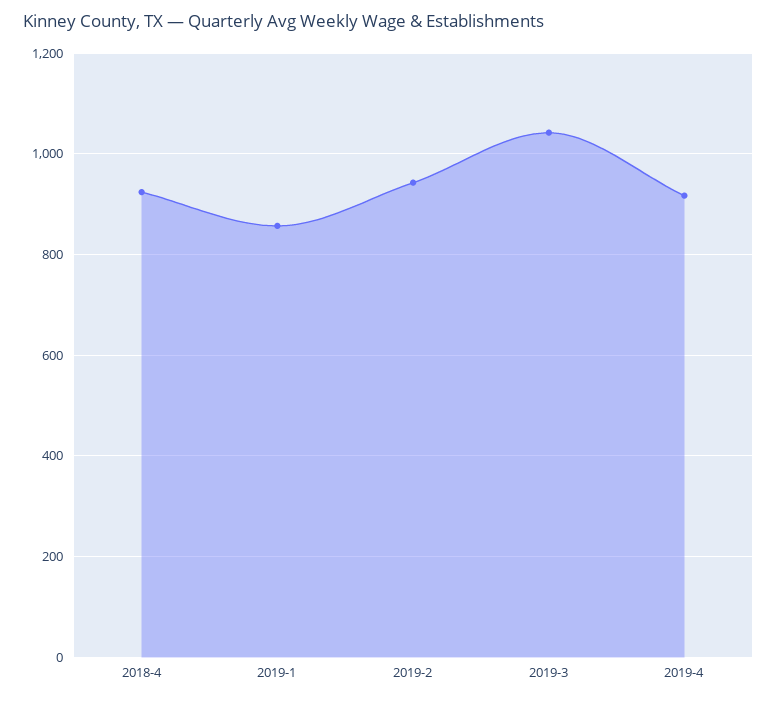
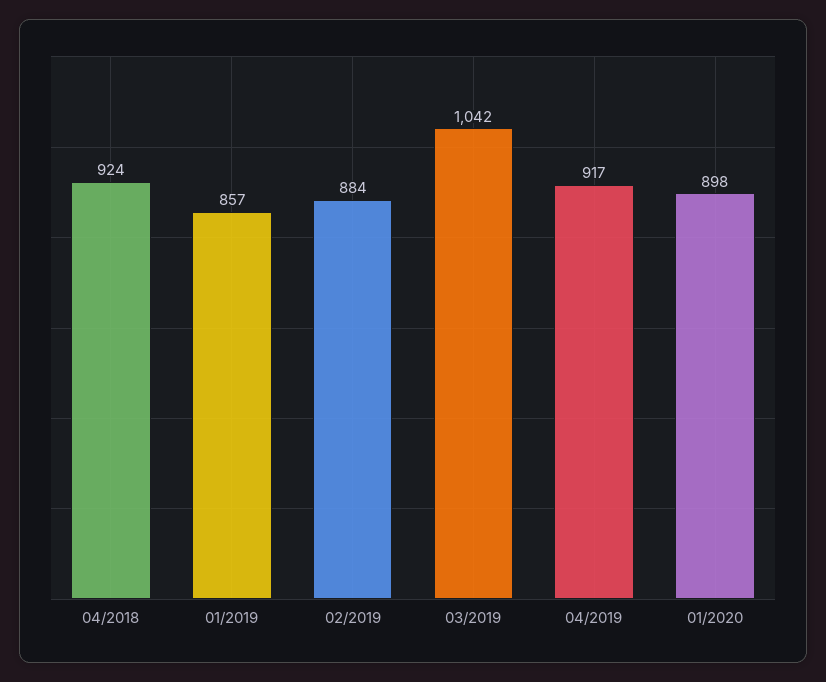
2019-2: 940 -> 884
01/2020: none -> 898

